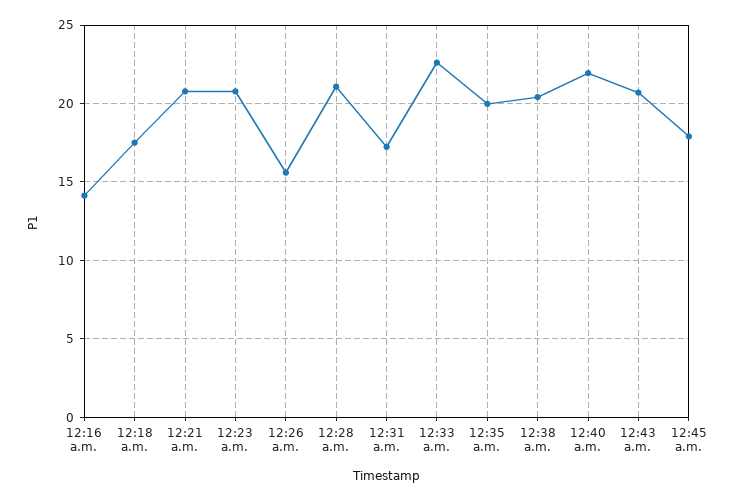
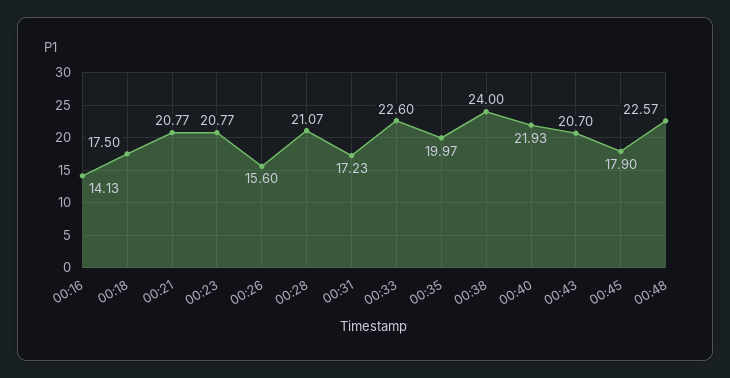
12:38 a.m.: 20.5 -> 24
00:48: none -> 22.57

